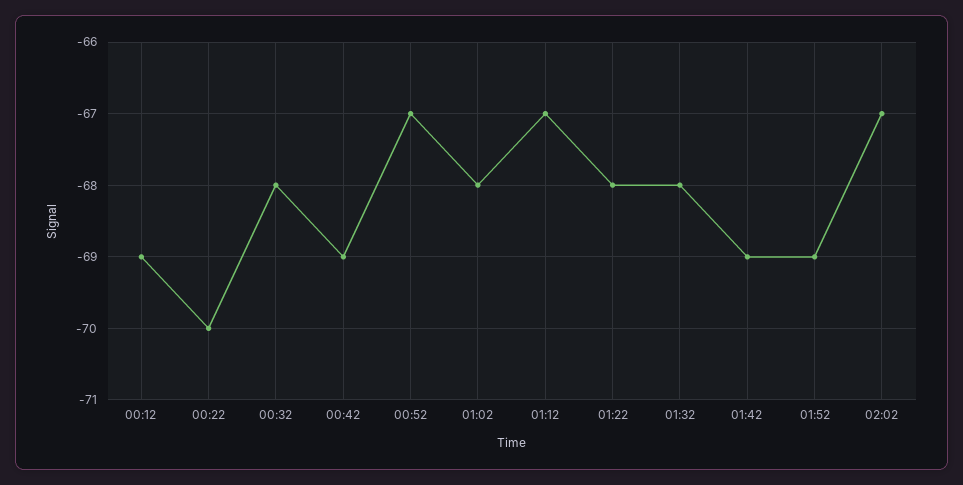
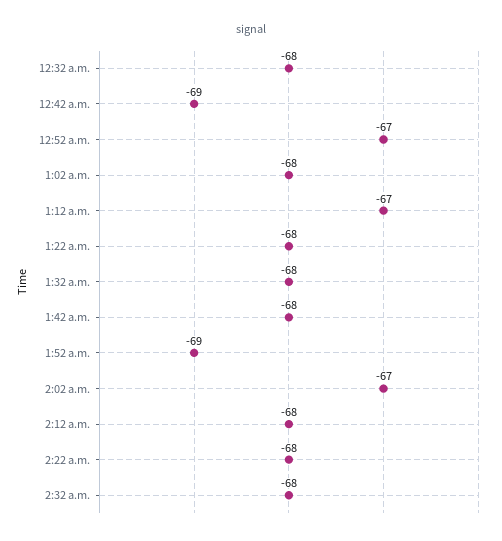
00:12: -69 -> none
00:22: -70 -> none
01:42: -69 -> -68
2:12 a.m.: none -> -68
2:22 a.m.: none -> -68
2:32 a.m.: none -> -68

